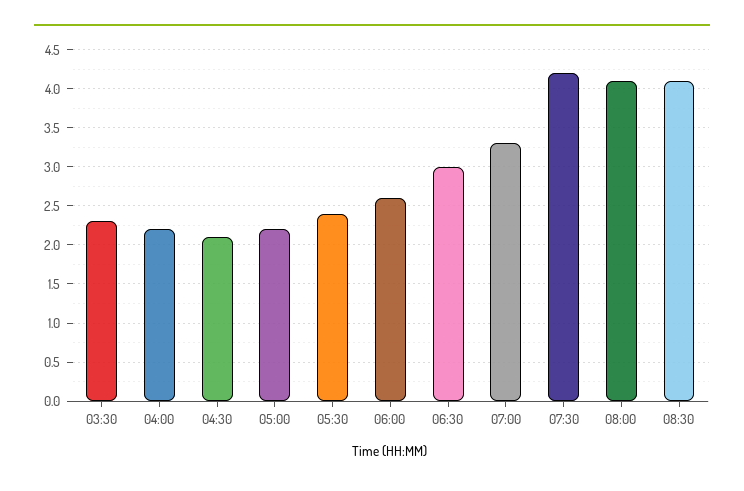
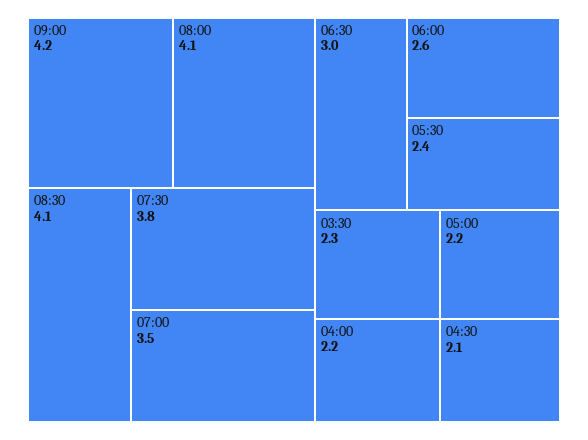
07:00: 3.3 -> 3.5
07:30: 4.2 -> 3.8
09:00: none -> 4.2

